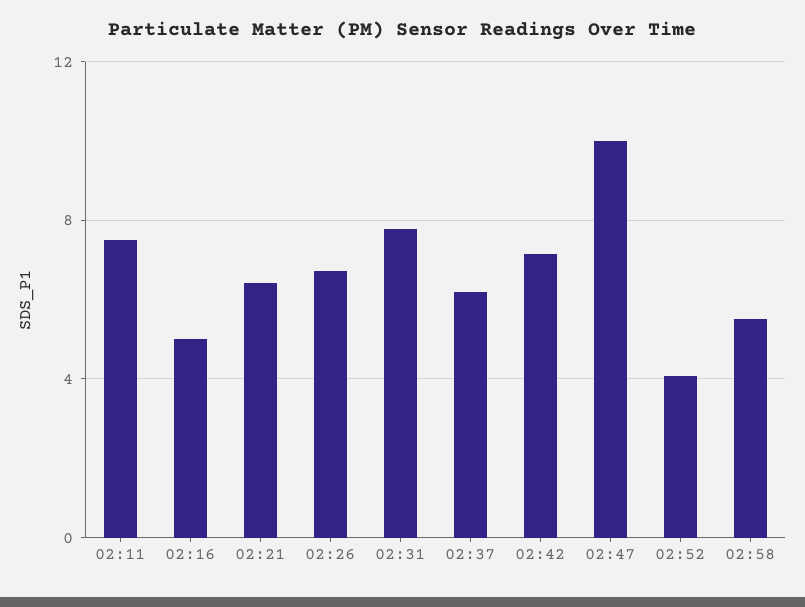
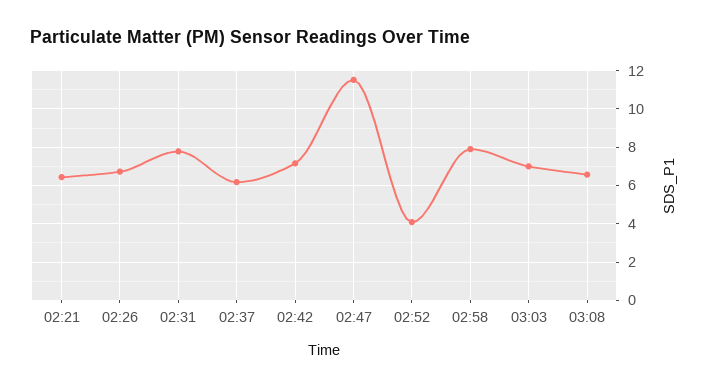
02:11: 7.5 -> none
02:16: 5 -> none
02:47: 10 -> 11.5
02:58: 5.5 -> 8
03:03: none -> 7
03:08: none -> 6.5

